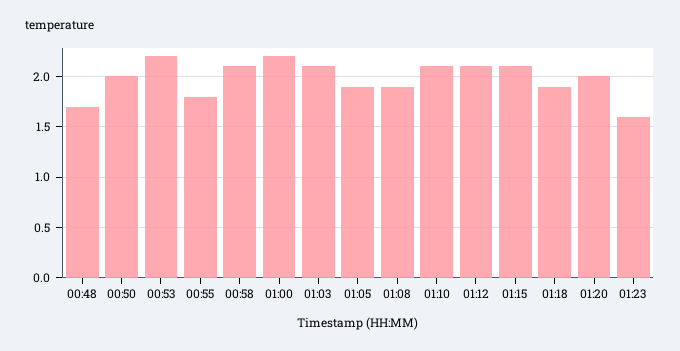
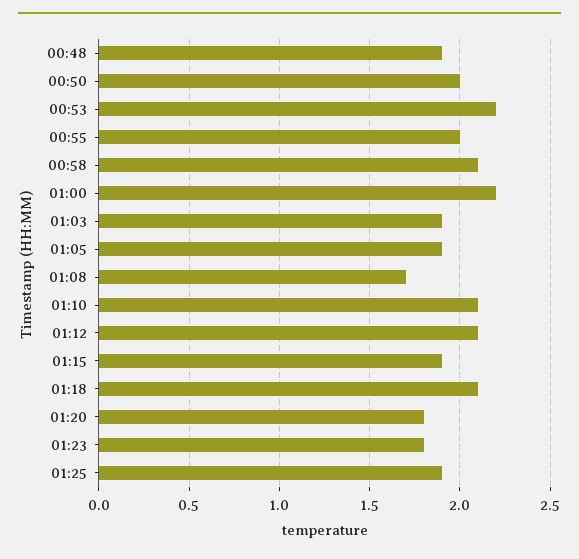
00:48: 1.7 -> 1.9
00:55: 1.8 -> 2
01:03: 2.1 -> 1.9
01:08: 1.9 -> 1.7
01:15: 2.1 -> 1.9
01:18: 1.9 -> 2.1
01:20: 2 -> 1.8
01:23: 1.6 -> 1.8
01:25: none -> 1.9

